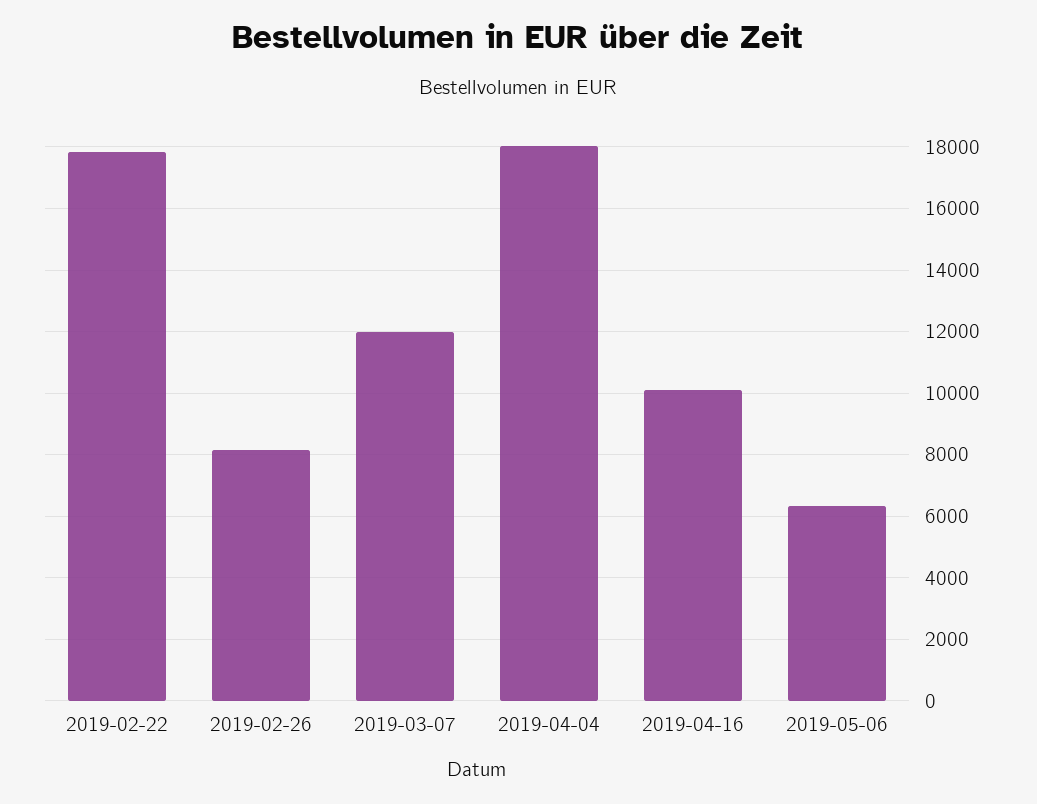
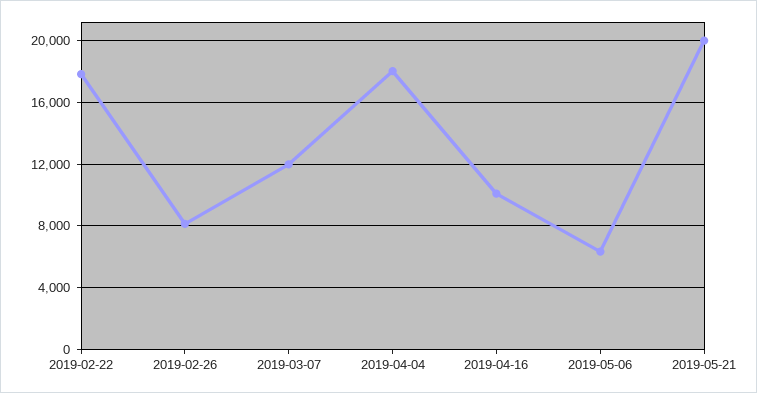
2019-05-21: none -> 20000

